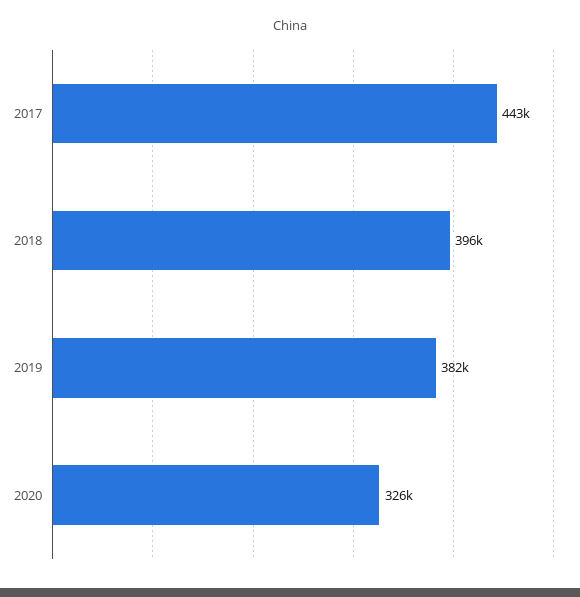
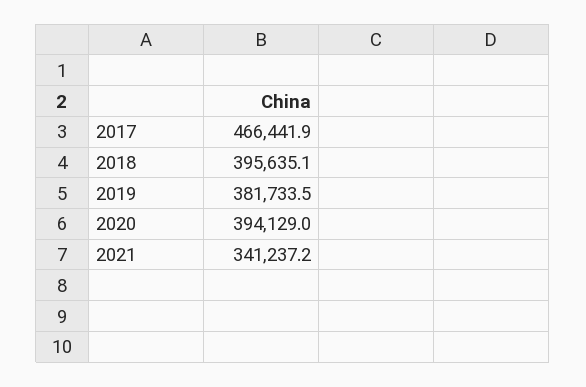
2017: 443000 -> 466441.9
2020: 326000 -> 394129
2021: none -> 341237.2

